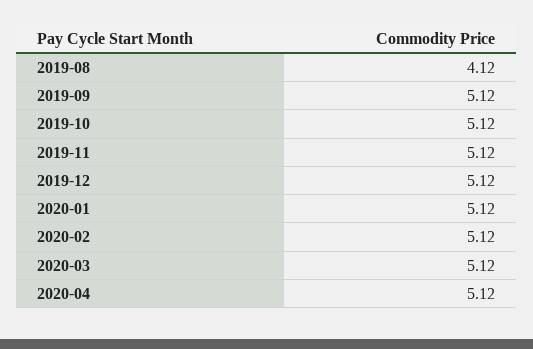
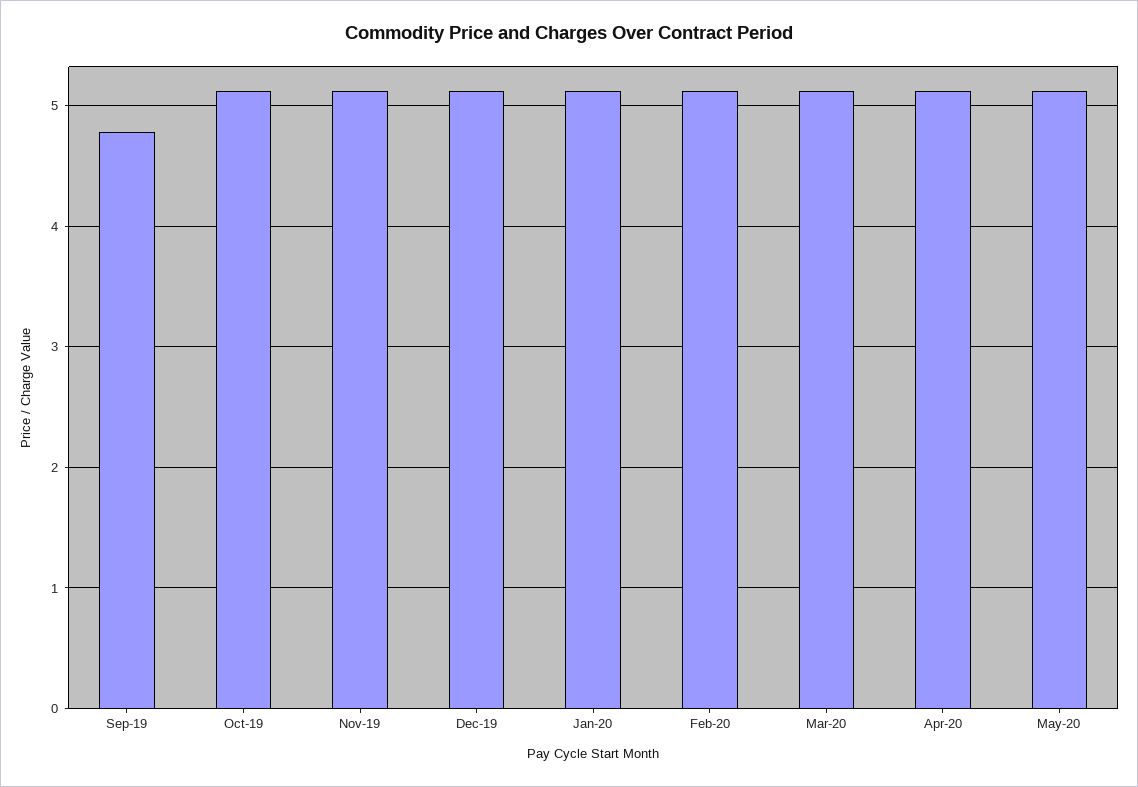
2019-08: 4.12 -> none
2019-09: 5.12 -> 4.8
May-20: none -> 5.1

